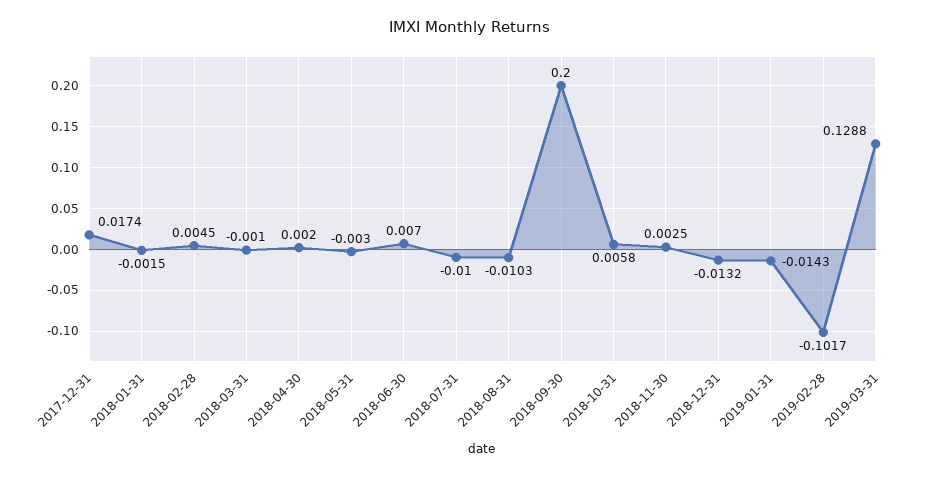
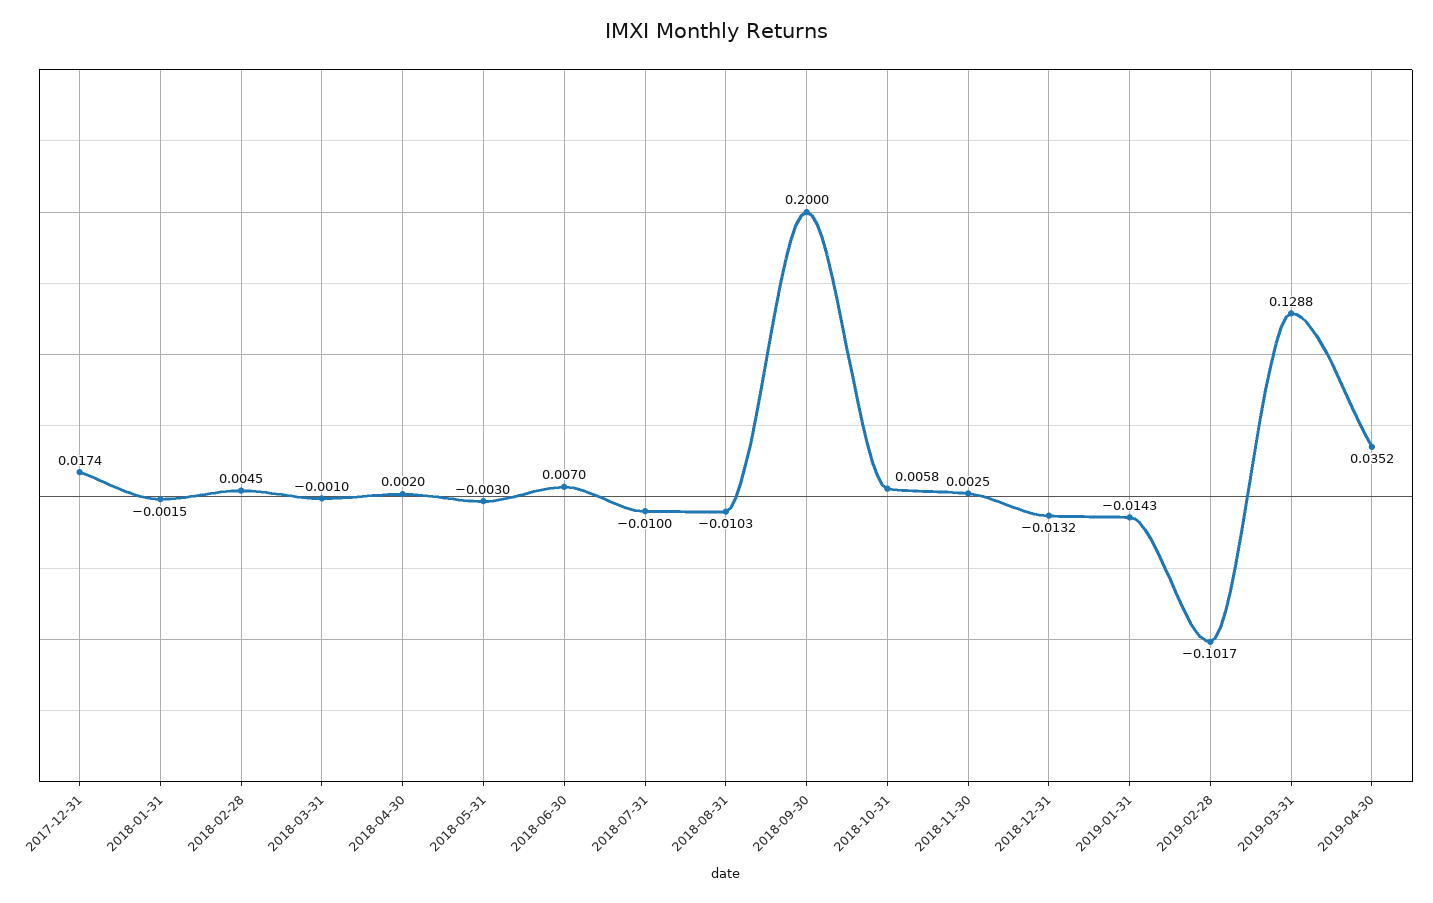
2019-04-30: none -> 0.0352

